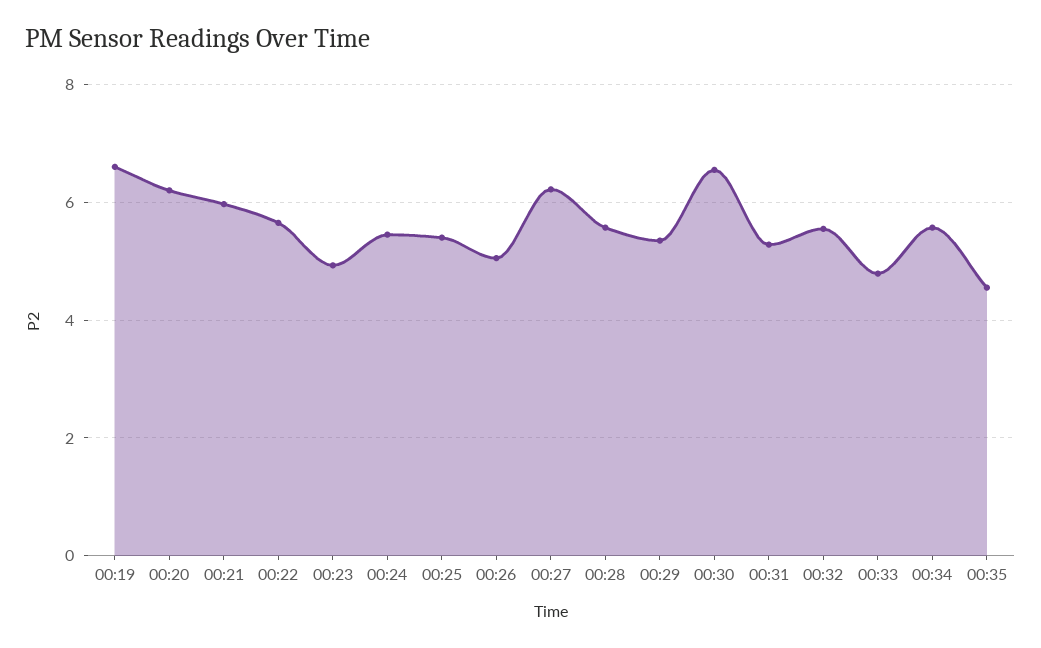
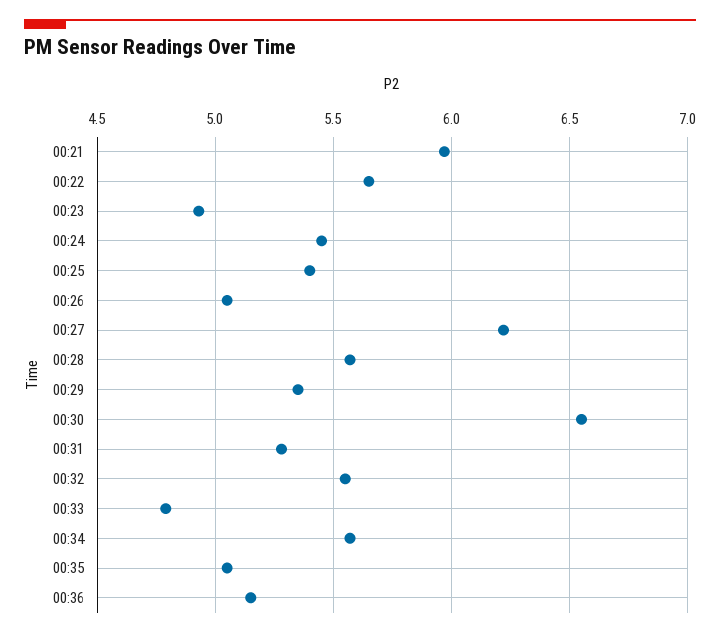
00:19: 6.6 -> none
00:20: 6.2 -> none
00:35: 4.6 -> 5.05
00:36: none -> 5.15

